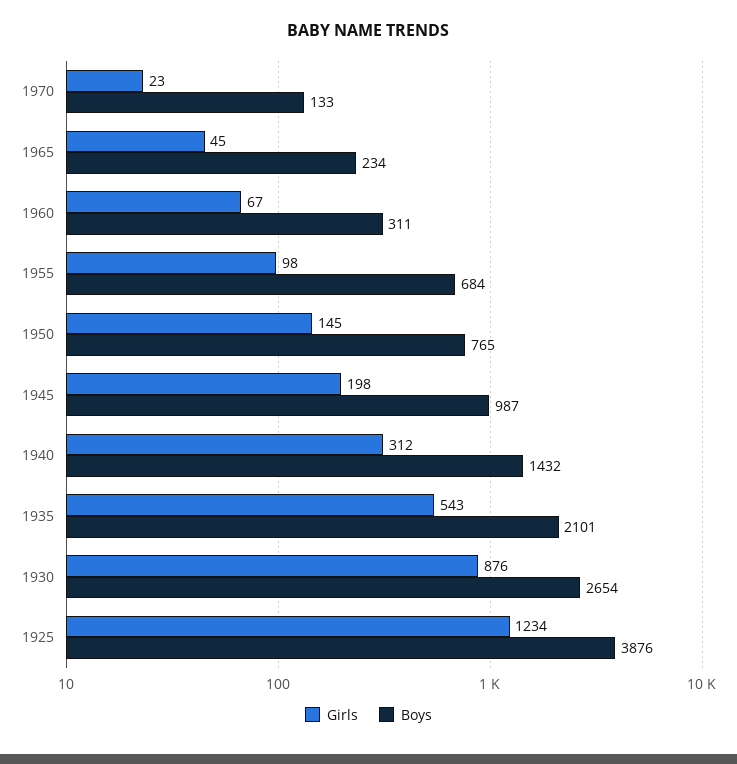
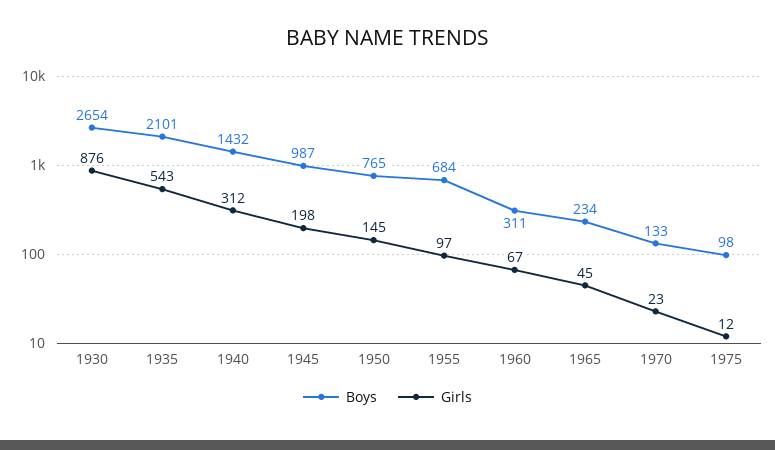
Girls, 1955: 98 -> 97
Girls, 1925: 1234 -> none
Boys, 1925: 3876 -> none
Boys, 1975: none -> 98
Girls, 1975: none -> 12

